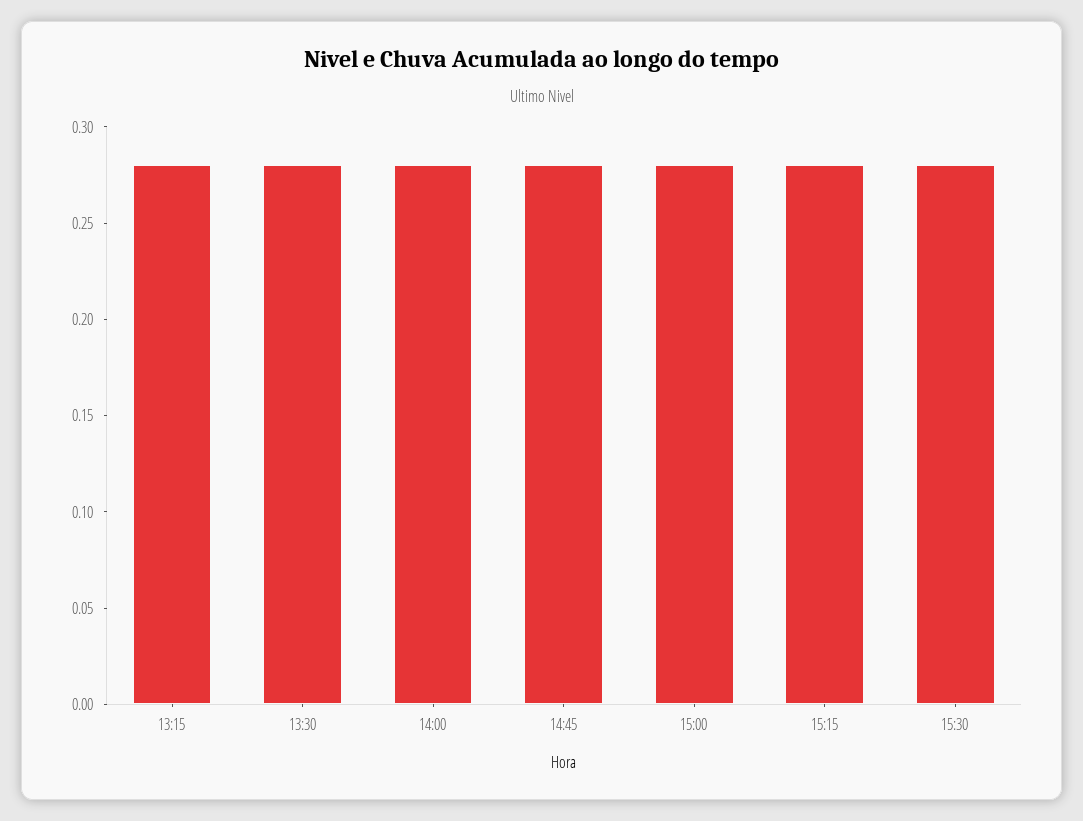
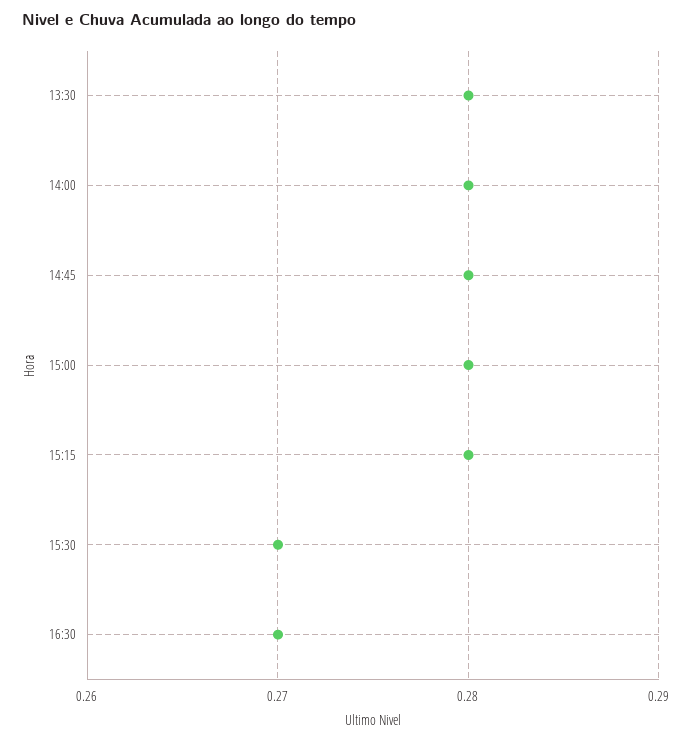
13:15: 0.28 -> none
15:30: 0.28 -> 0.27
16:30: none -> 0.27

